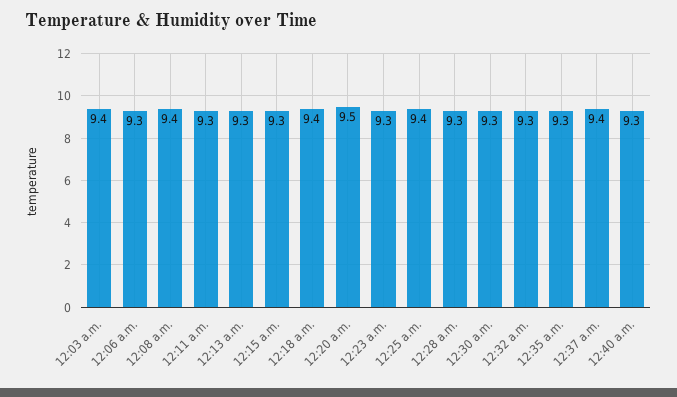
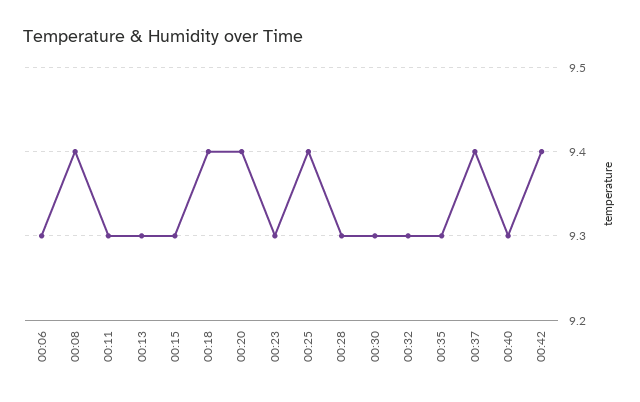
12:03 a.m.: 9.4 -> none
12:20 a.m.: 9.5 -> 9.4
00:42: none -> 9.4

